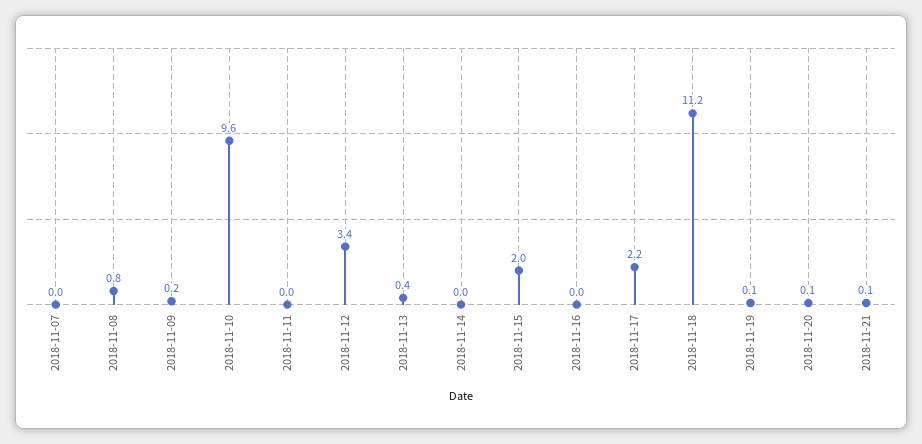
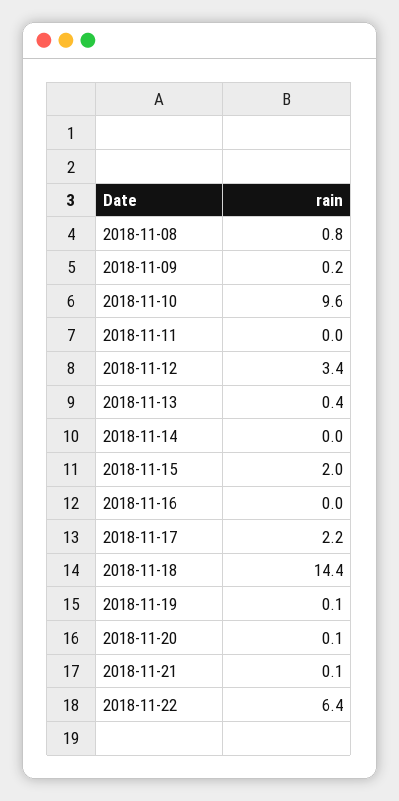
2018-11-07: 0 -> none
2018-11-18: 11.2 -> 14.4
2018-11-22: none -> 6.4

